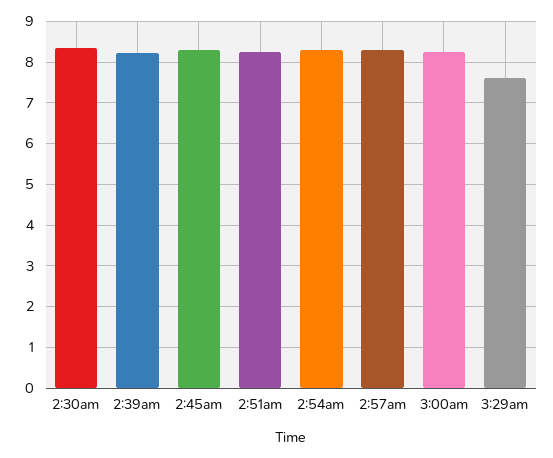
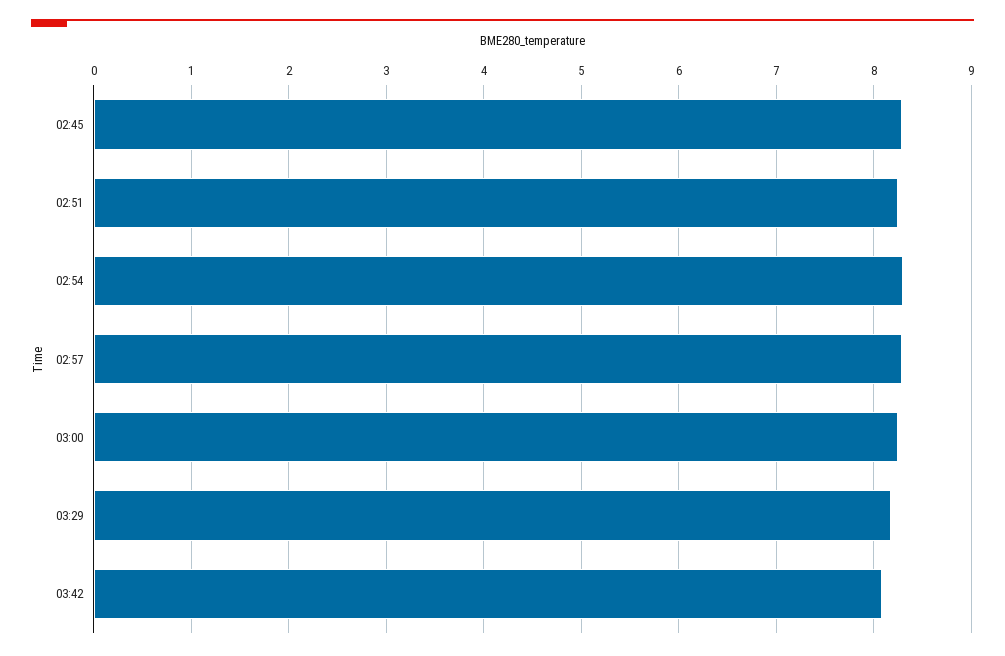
2:30am: 8.4 -> none
2:39am: 8.2 -> none
3:29am: 7.6 -> 8.2
03:42: none -> 8.1

